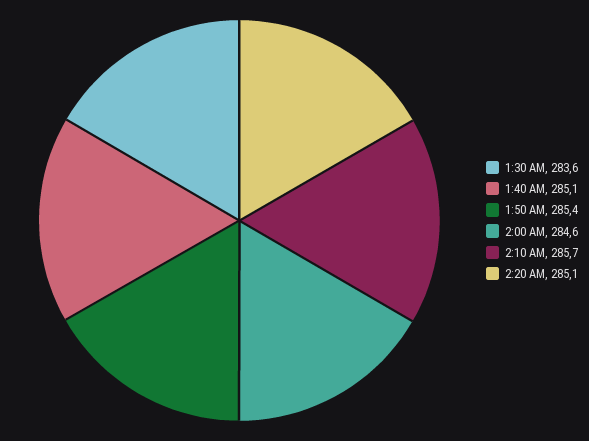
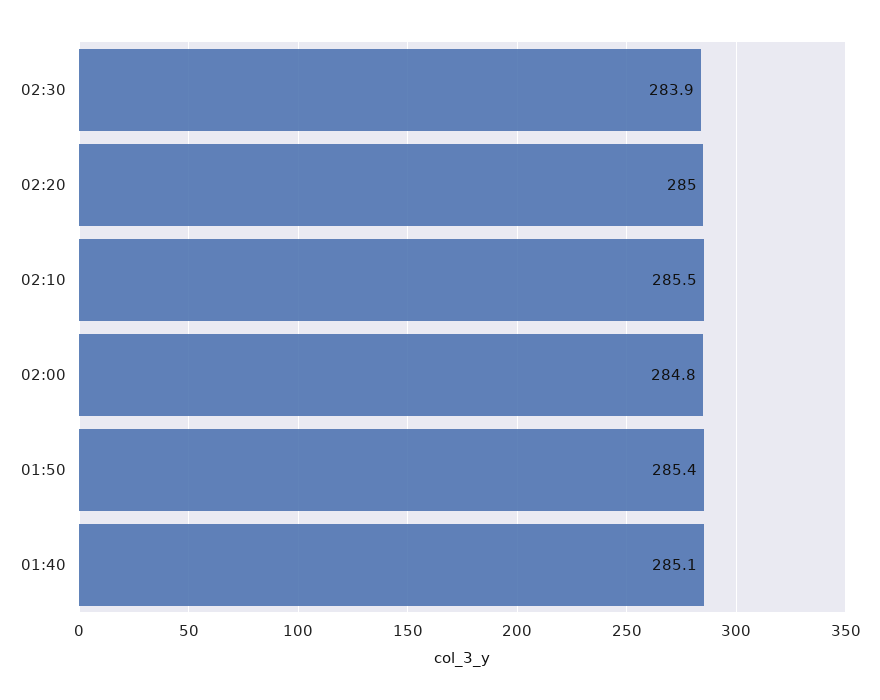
1:30 AM: 283.6 -> none
2:00 AM: 284.6 -> 284.8
2:10 AM: 285.7 -> 285.5
2:20 AM: 285.1 -> 285
02:30: none -> 283.9

